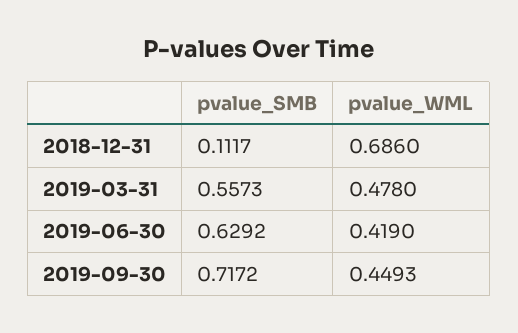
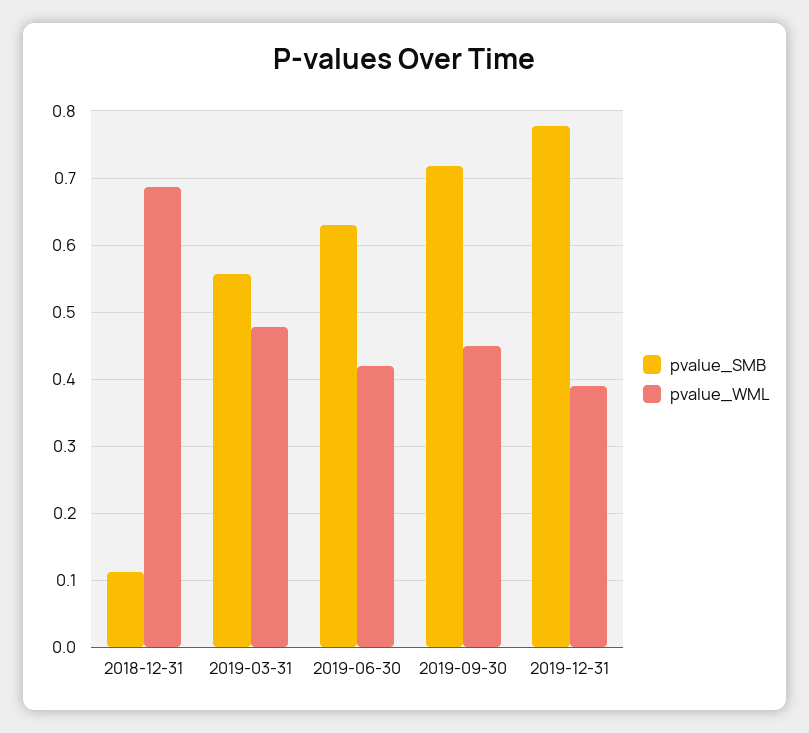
pvalue_SMB, 2019-12-31: none -> 0.78
pvalue_WML, 2019-12-31: none -> 0.39

